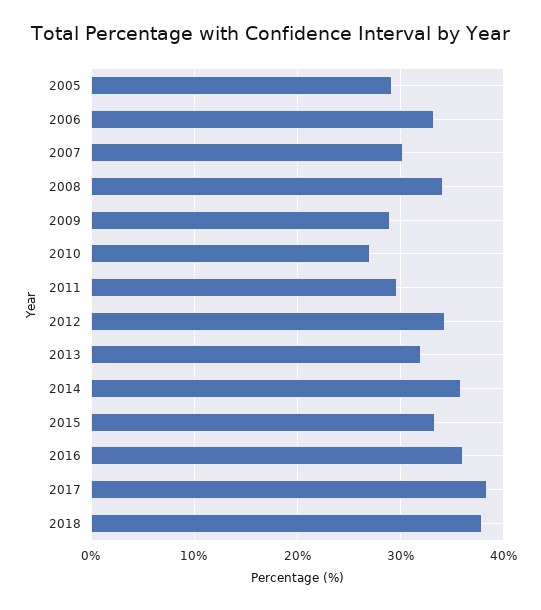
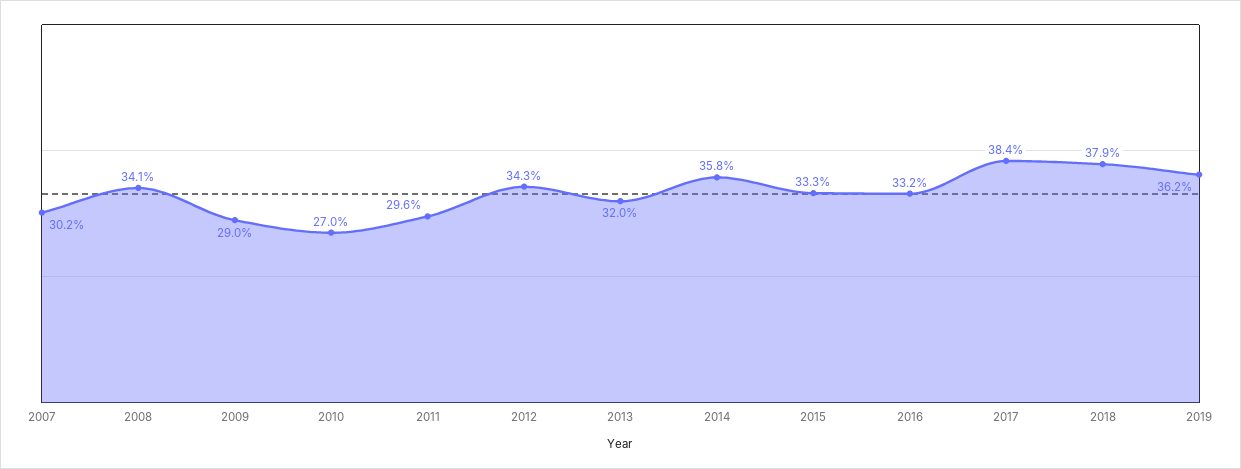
2005: 29 -> none
2006: 33 -> none
2016: 36 -> 33.2
2019: none -> 36.2

